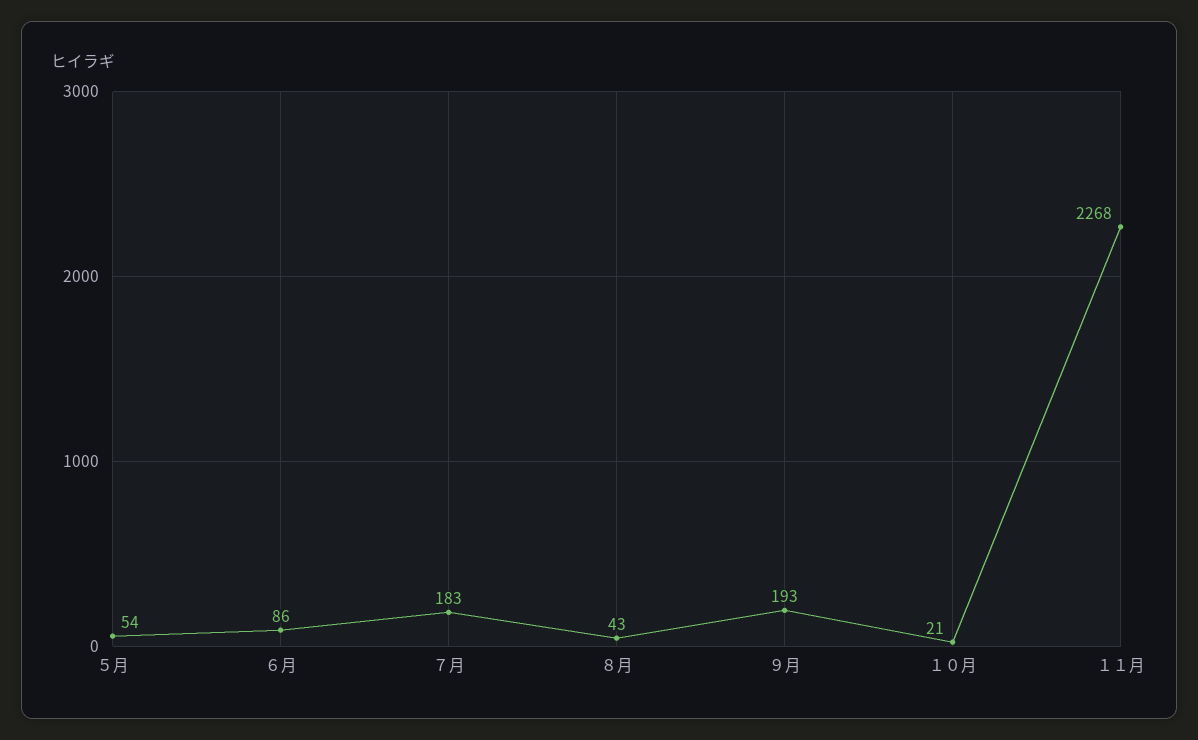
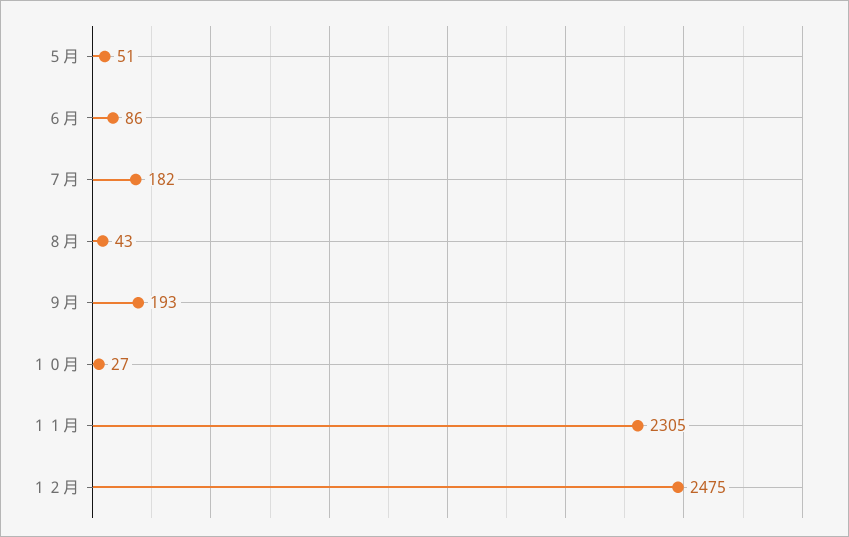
５月: 54 -> 51
７月: 183 -> 182
１０月: 21 -> 27
１１月: 2268 -> 2305
１２月: none -> 2475

